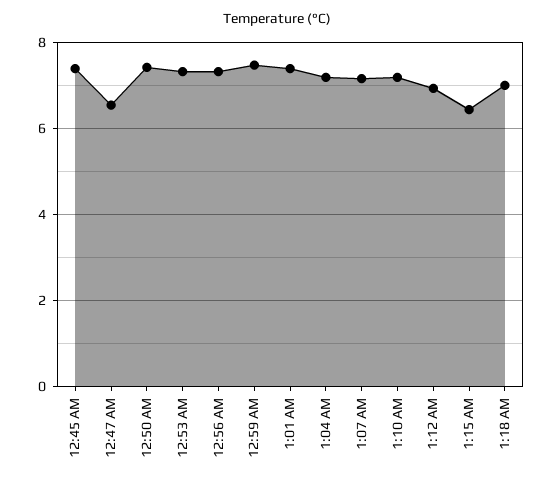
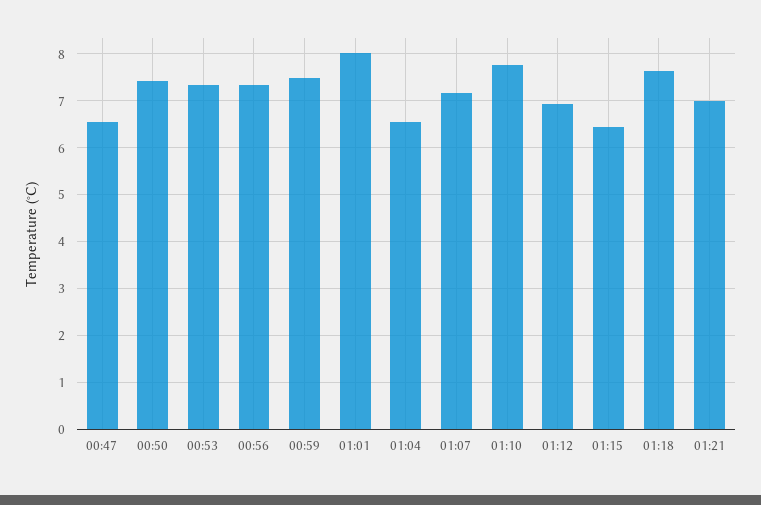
12:45 AM: 7.4 -> none
1:01 AM: 7.4 -> 8
1:04 AM: 7.2 -> 6.6
1:10 AM: 7.2 -> 7.8
1:18 AM: 7 -> 7.6
01:21: none -> 7

